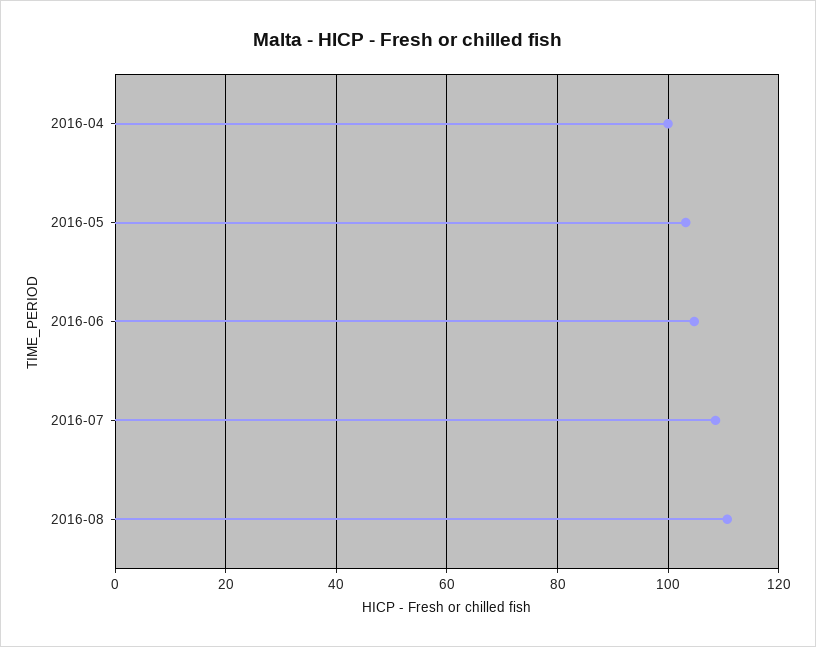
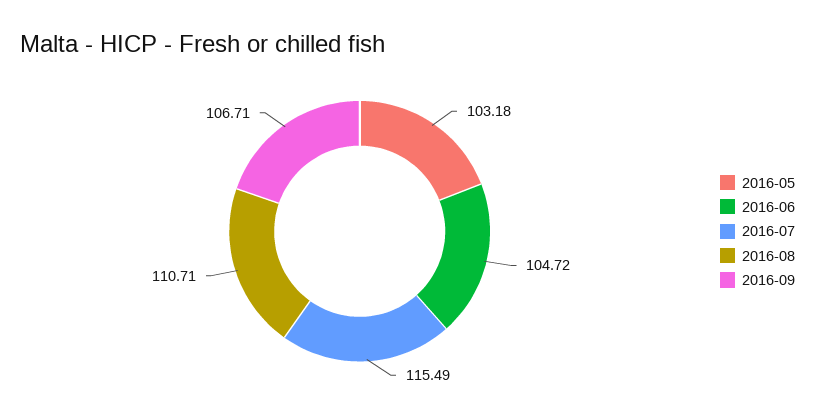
2016-04: 100 -> none
2016-07: 108 -> 115.49
2016-09: none -> 106.71

